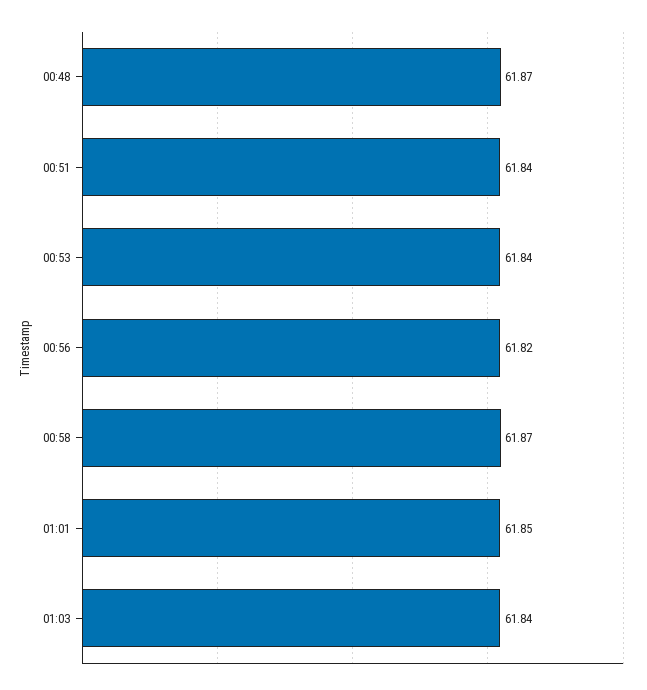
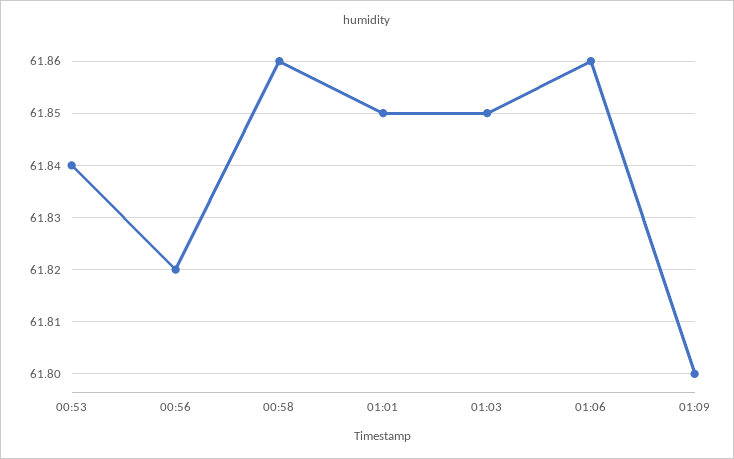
00:48: 61.87 -> none
00:51: 61.84 -> none
00:58: 61.87 -> 61.86
01:03: 61.84 -> 61.85
01:06: none -> 61.86
01:09: none -> 61.8

